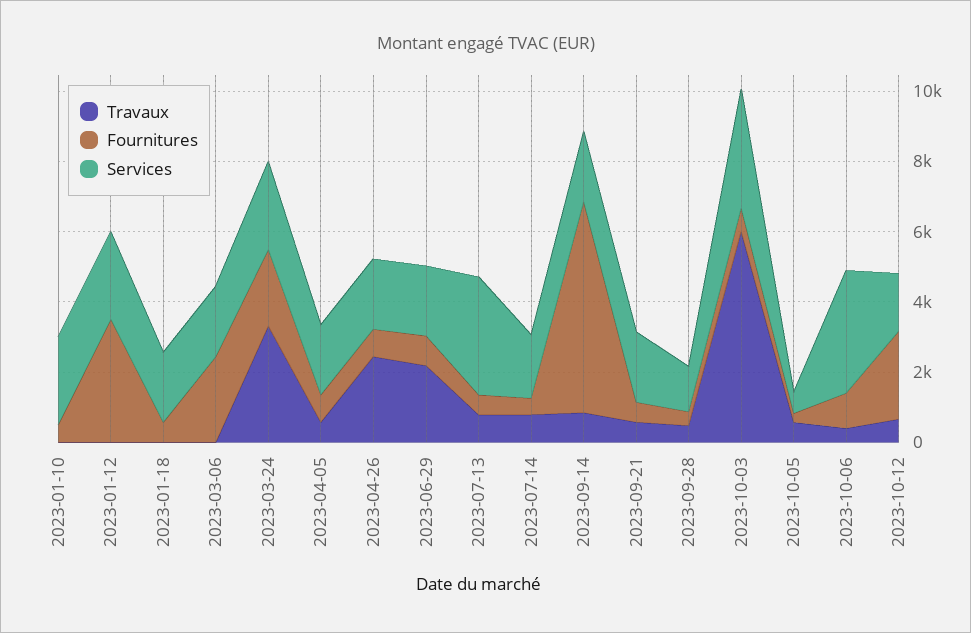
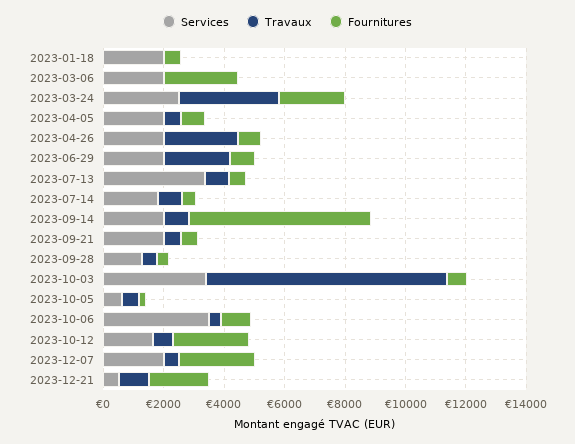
Travaux, 2023-01-10: 0 -> none
Fournitures, 2023-01-10: 500 -> none
Services, 2023-01-10: 2500 -> none
Travaux, 2023-01-12: 0 -> none
Fournitures, 2023-01-12: 3500 -> none
Services, 2023-01-12: 2500 -> none
Travaux, 2023-10-03: 6000 -> 8000
Services, 2023-12-07: none -> 2000
Travaux, 2023-12-07: none -> 500
Fournitures, 2023-12-07: none -> 2500
Services, 2023-12-21: none -> 500
Travaux, 2023-12-21: none -> 1000
Fournitures, 2023-12-21: none -> 2000

